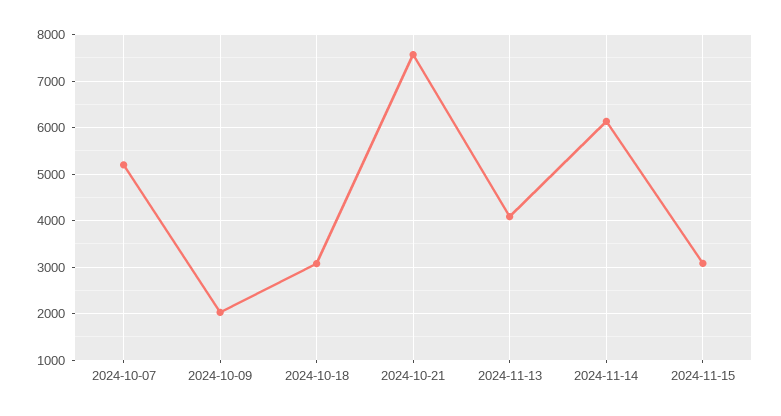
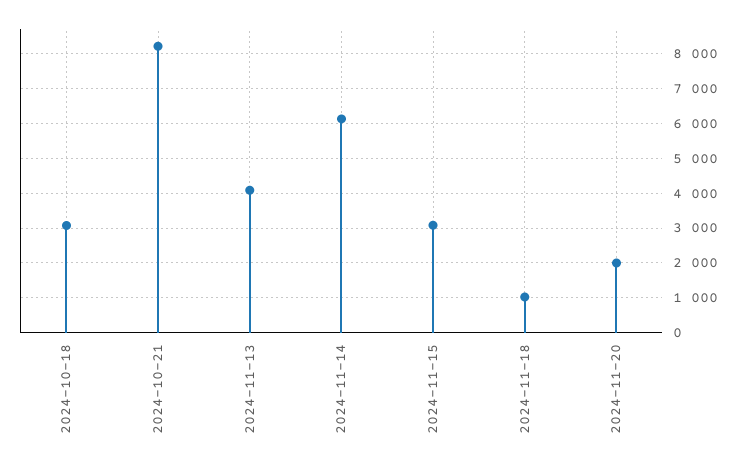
2024-10-07: 5200 -> none
2024-10-09: 2000 -> none
2024-10-21: 7600 -> 8200
2024-11-18: none -> 1000
2024-11-20: none -> 2000

